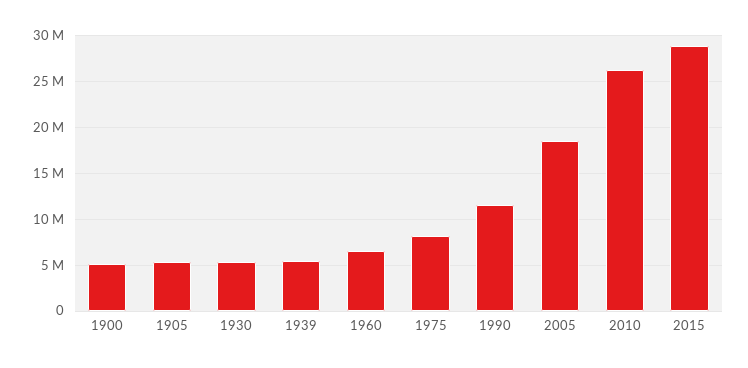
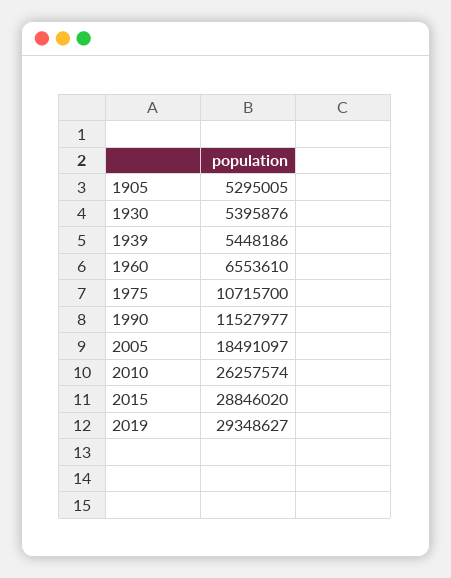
1900: 5000000 -> none
1975: 8000000 -> 10715700
2019: none -> 29348627

